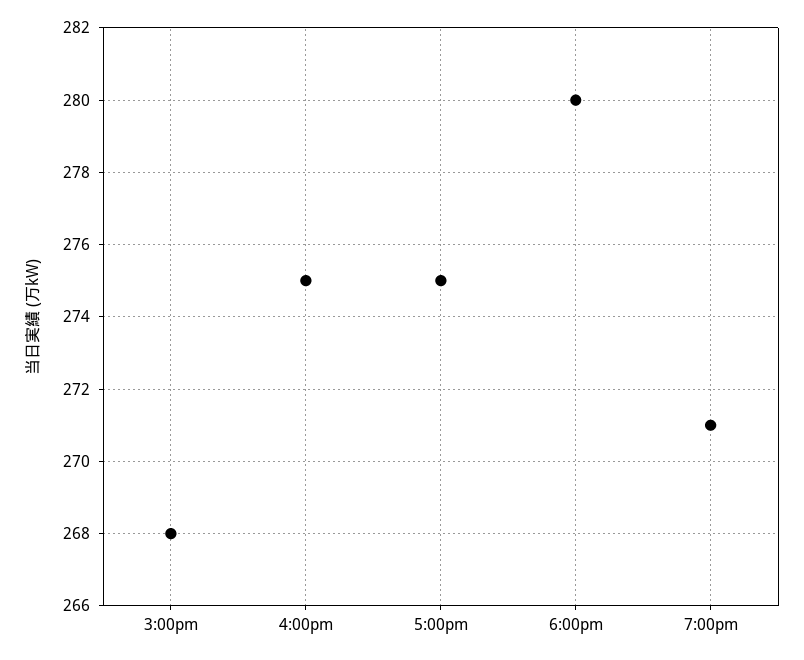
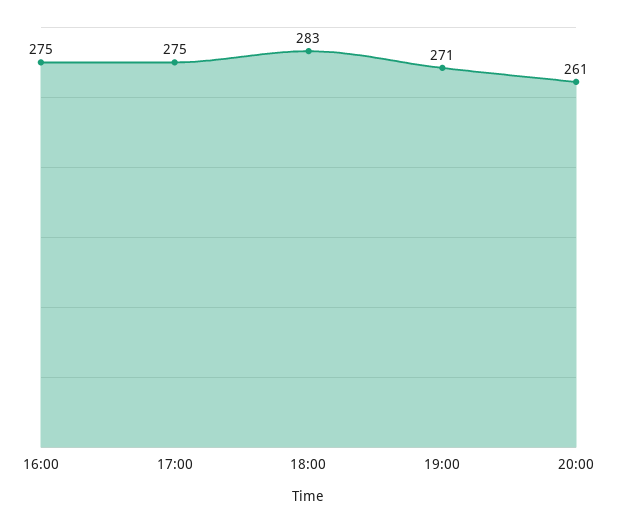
3:00pm: 268 -> none
6:00pm: 280 -> 283
20:00: none -> 261

